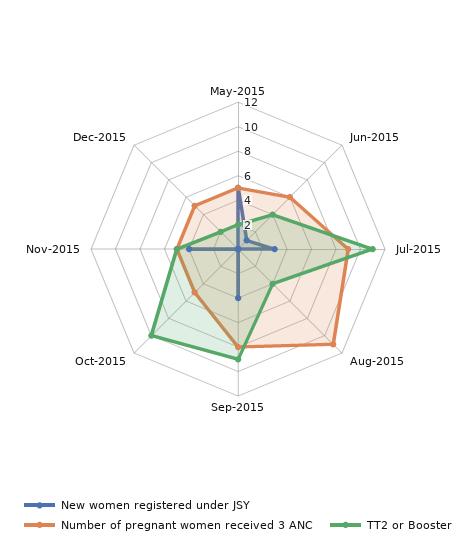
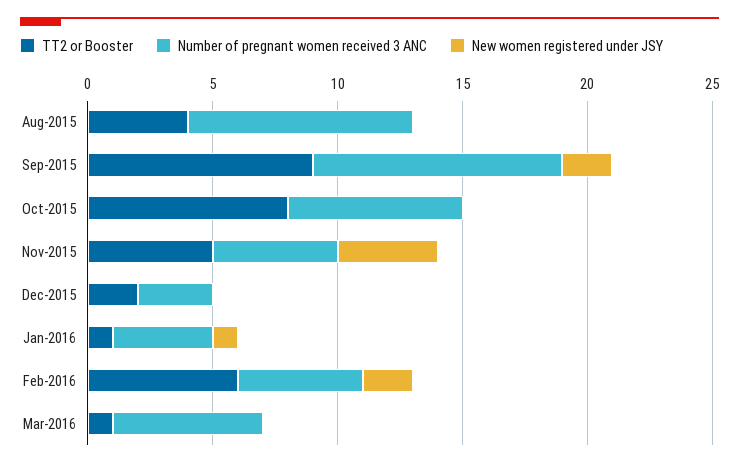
New women registered under JSY, May-2015: 5 -> none
Number of pregnant women received 3 ANC, May-2015: 5 -> none
TT2 or Booster, May-2015: 2 -> none
New women registered under JSY, Jun-2015: 1 -> none
Number of pregnant women received 3 ANC, Jun-2015: 6 -> none
TT2 or Booster, Jun-2015: 4 -> none
New women registered under JSY, Jul-2015: 3 -> none
Number of pregnant women received 3 ANC, Jul-2015: 9 -> none
TT2 or Booster, Jul-2015: 11 -> none
Number of pregnant women received 3 ANC, Aug-2015: 11 -> 9
New women registered under JSY, Sep-2015: 4 -> 2
Number of pregnant women received 3 ANC, Sep-2015: 8 -> 10
Number of pregnant women received 3 ANC, Oct-2015: 5 -> 7
TT2 or Booster, Oct-2015: 10 -> 8
Number of pregnant women received 3 ANC, Dec-2015: 5 -> 3
TT2 or Booster, Jan-2016: none -> 1
Number of pregnant women received 3 ANC, Jan-2016: none -> 4
New women registered under JSY, Jan-2016: none -> 1
TT2 or Booster, Feb-2016: none -> 6
Number of pregnant women received 3 ANC, Feb-2016: none -> 5
New women registered under JSY, Feb-2016: none -> 2
TT2 or Booster, Mar-2016: none -> 1
Number of pregnant women received 3 ANC, Mar-2016: none -> 6
New women registered under JSY, Mar-2016: none -> 0

